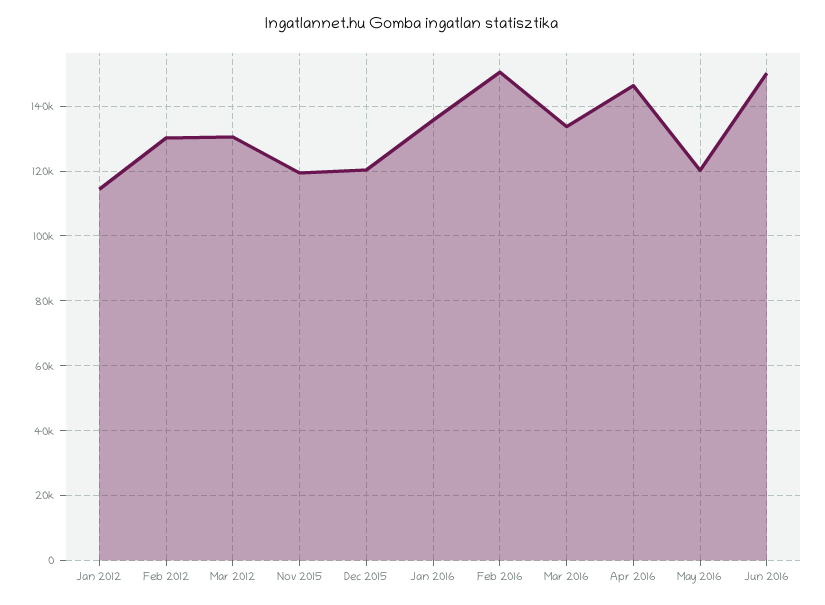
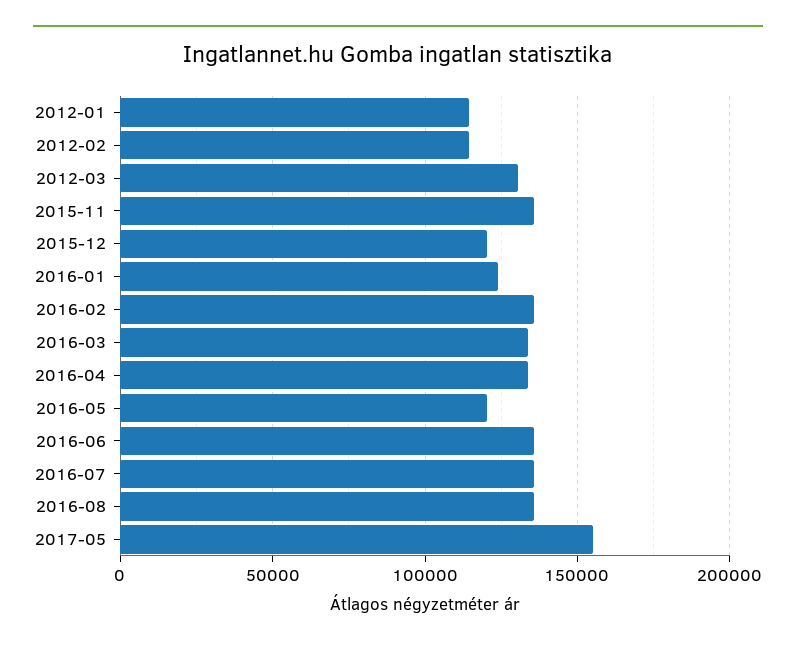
Feb 2012: 130000 -> 115000
Nov 2015: 120000 -> 135000
Jan 2016: 136000 -> 125000
Feb 2016: 150000 -> 135000
Apr 2016: 146000 -> 135000
Jun 2016: 150000 -> 135000
2016-07: none -> 135000
2016-08: none -> 135000
2017-05: none -> 155000

